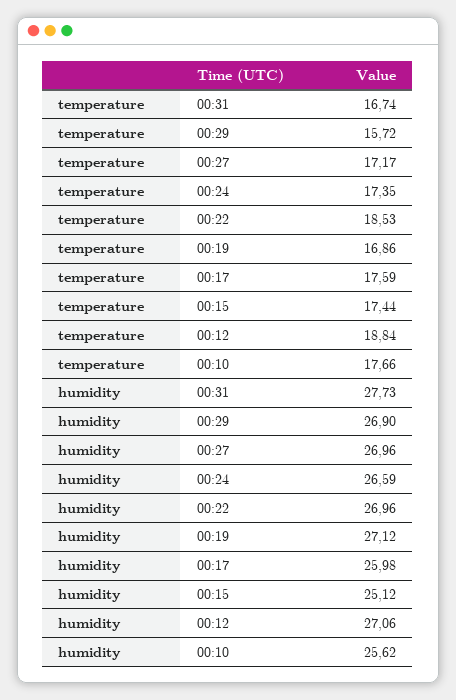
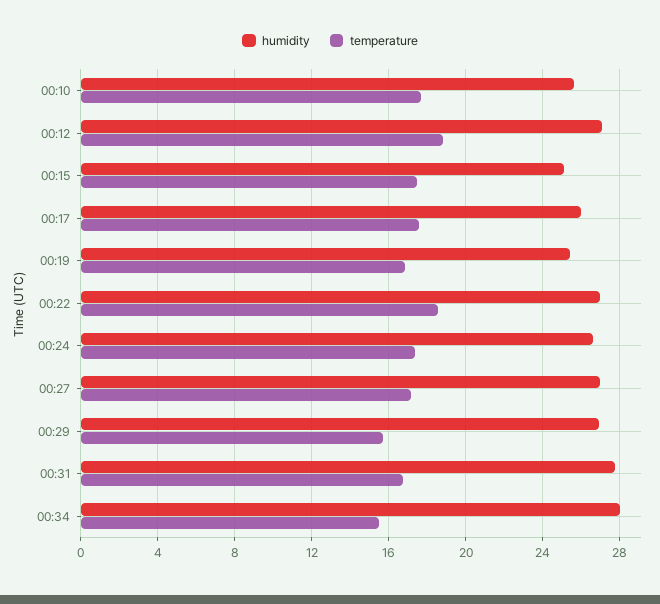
humidity, 00:19: 27.12 -> 25.5
humidity, 00:34: none -> 28
temperature, 00:34: none -> 15.5

